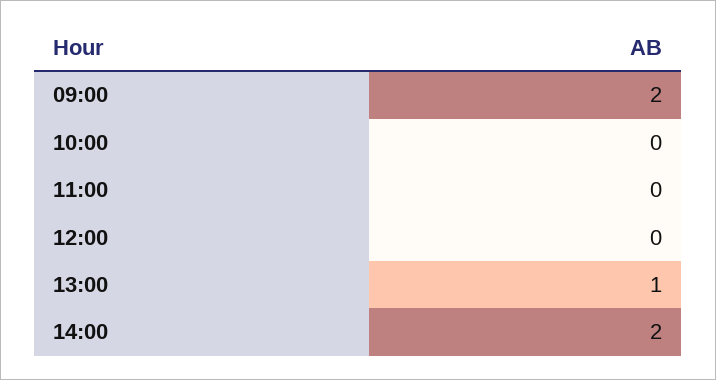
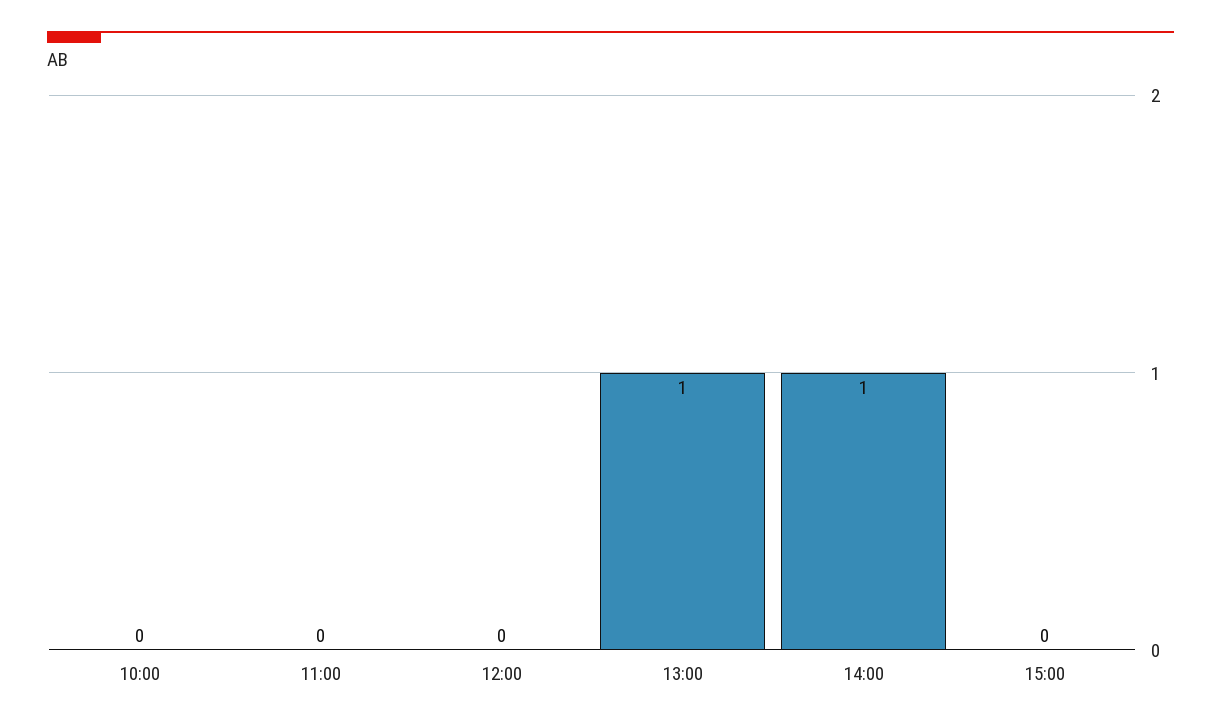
09:00: 2 -> none
14:00: 2 -> 1
15:00: none -> 0

